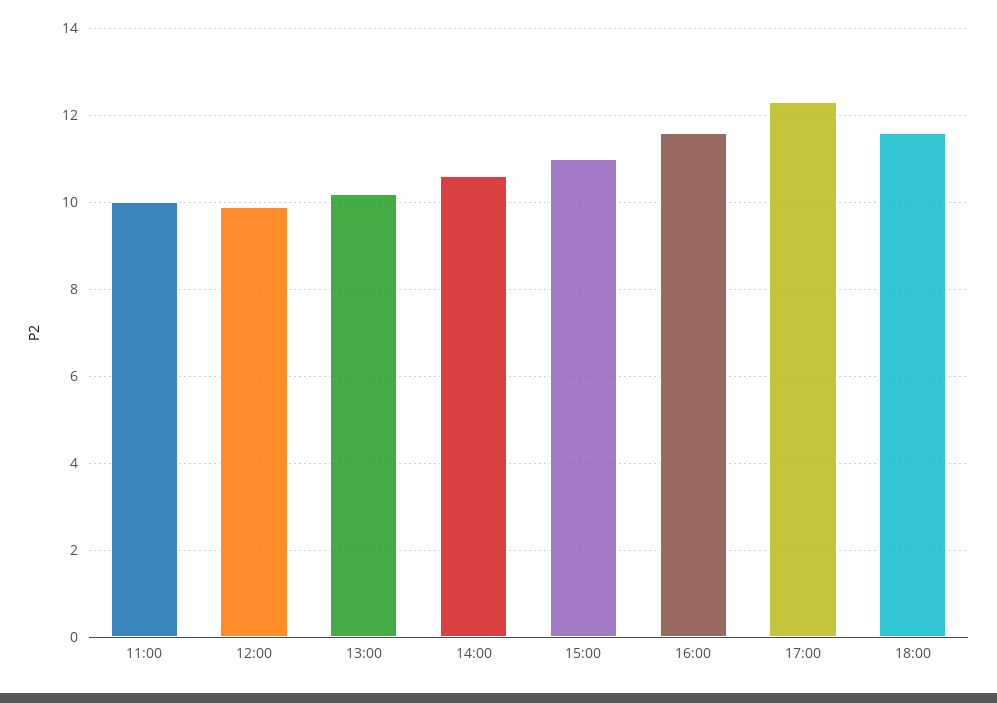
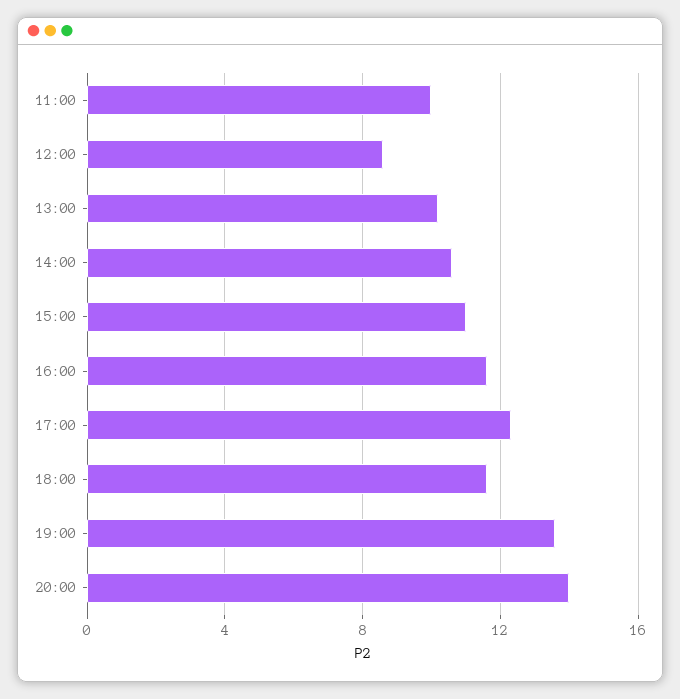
12:00: 10 -> 8.5
19:00: none -> 13.5
20:00: none -> 14

